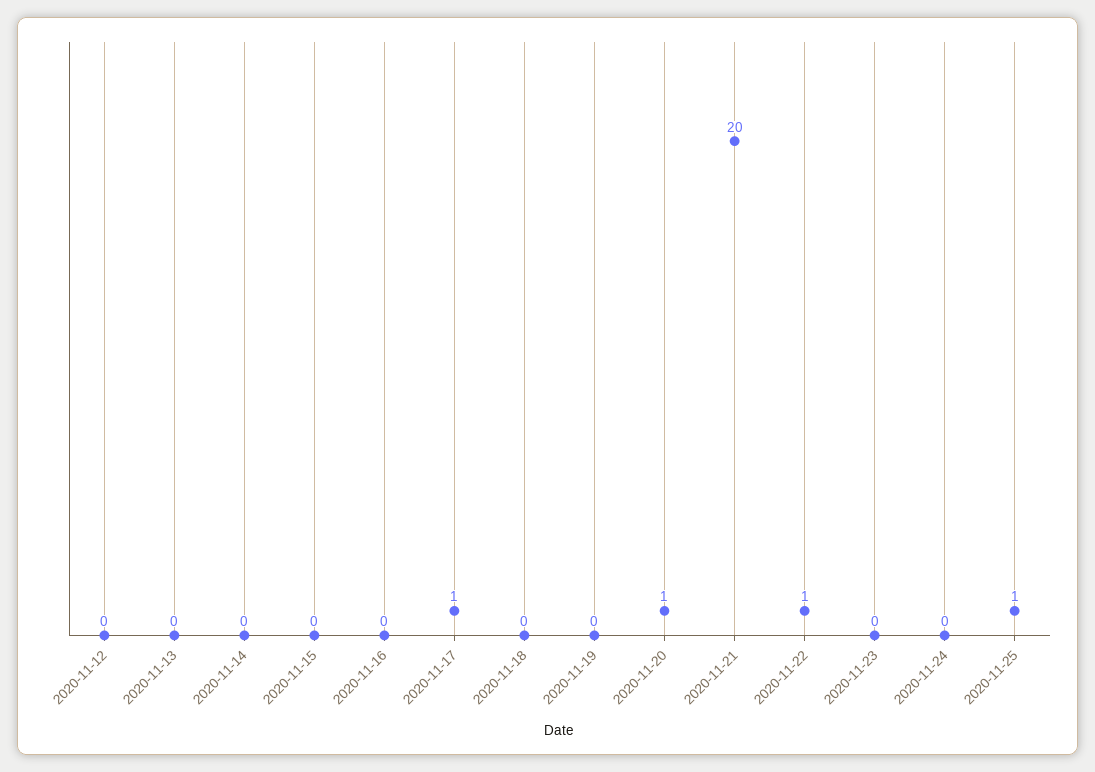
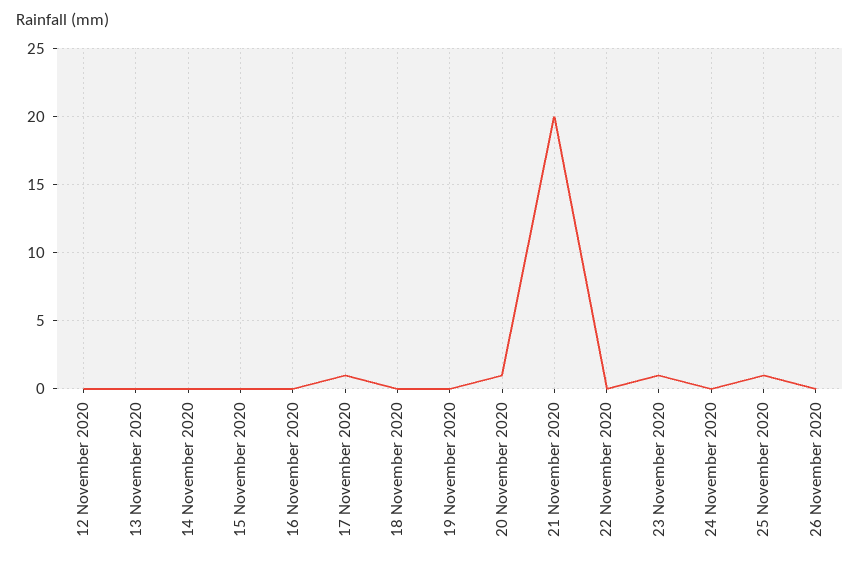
2020-11-22: 1 -> 0
2020-11-23: 0 -> 1
26 November 2020: none -> 0

